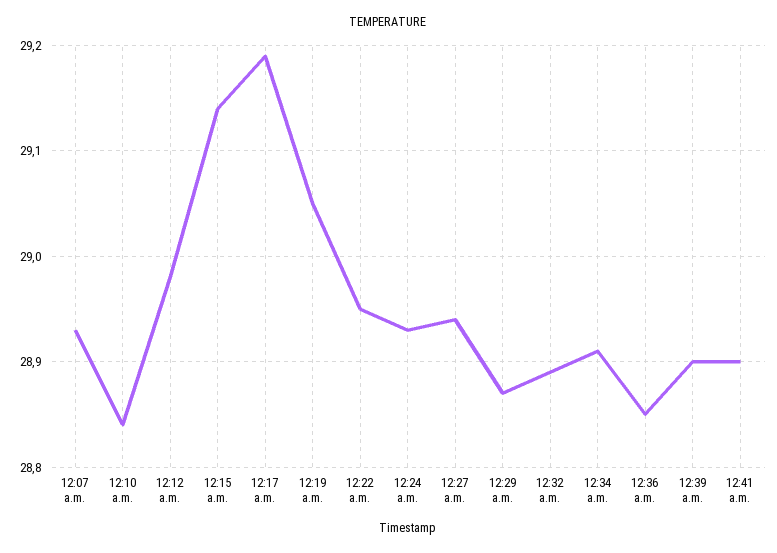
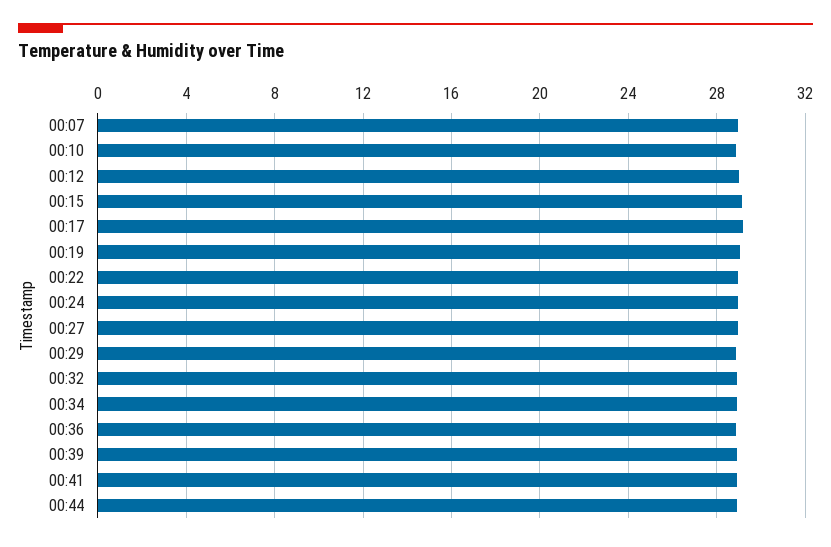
00:44: none -> 29

